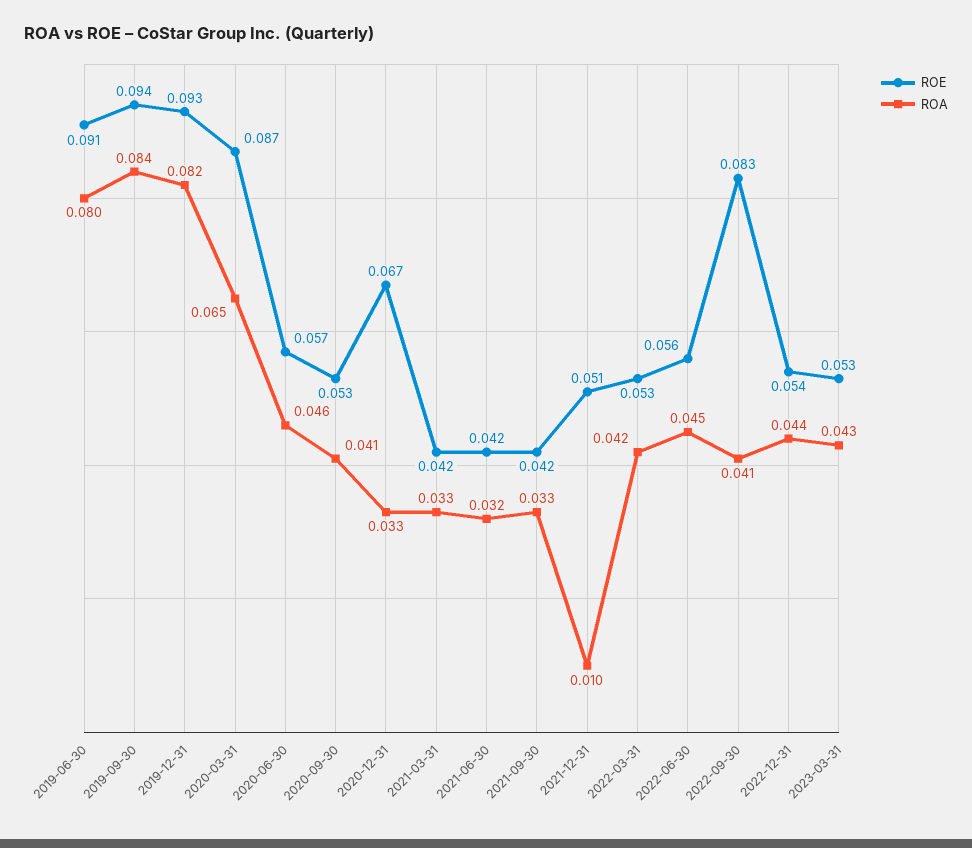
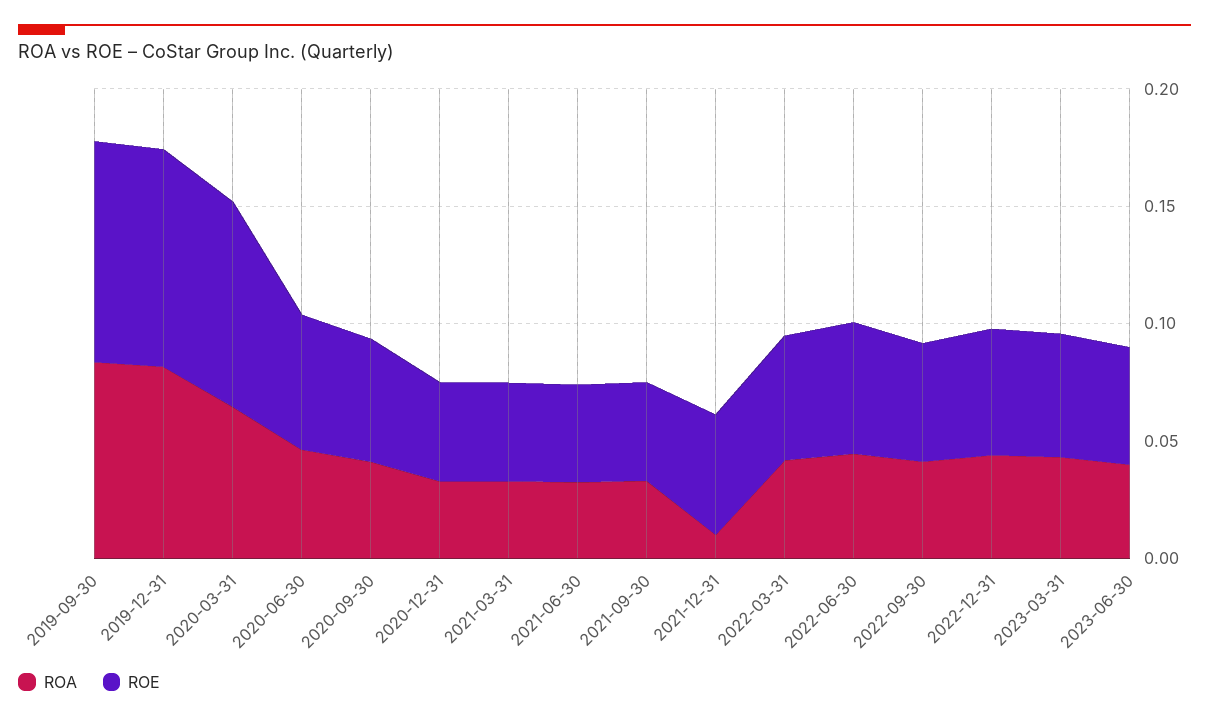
ROE, 2019-06-30: 0.091 -> none
ROA, 2019-06-30: 0.08 -> none
ROE, 2020-12-31: 0.067 -> 0.04
ROE, 2022-09-30: 0.083 -> 0.05
ROA, 2023-06-30: none -> 0.04
ROE, 2023-06-30: none -> 0.05

